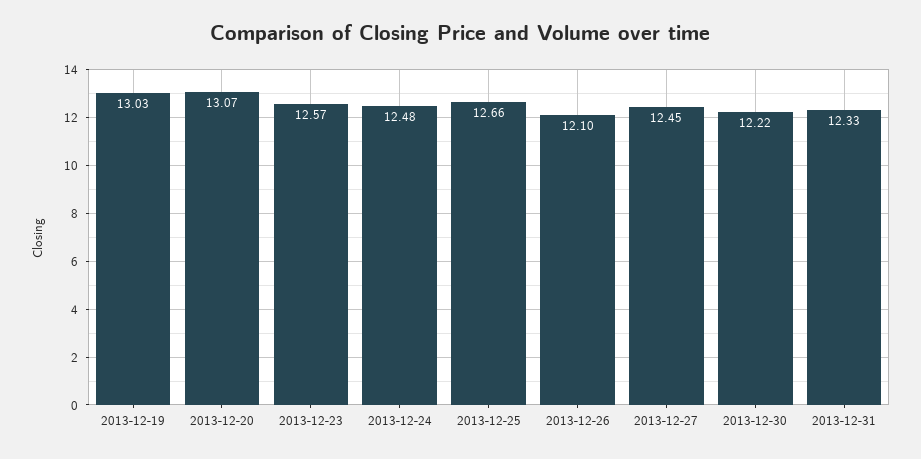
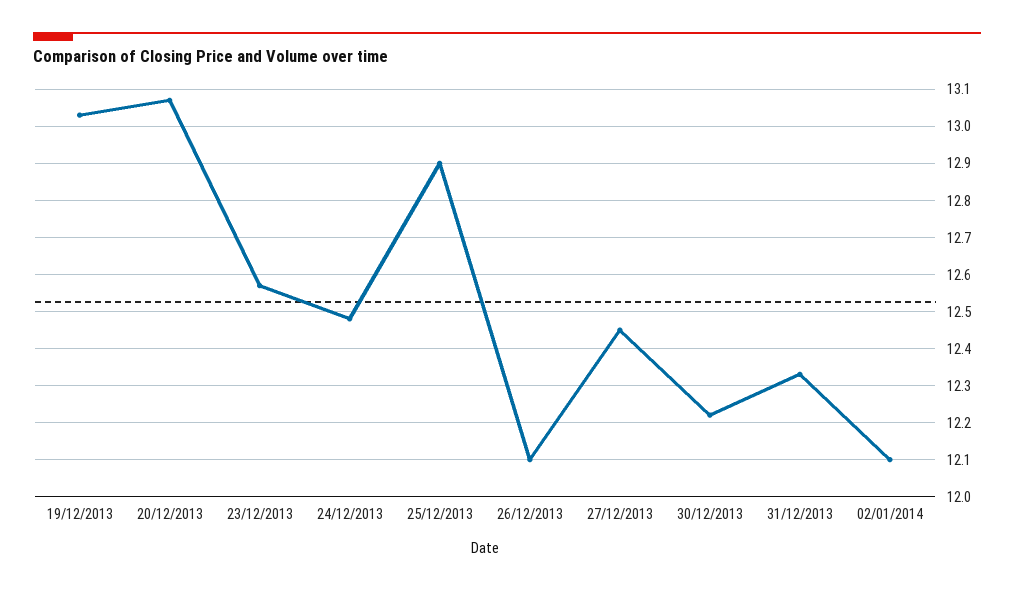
2013-12-25: 12.66 -> 12.9
02/01/2014: none -> 12.1

